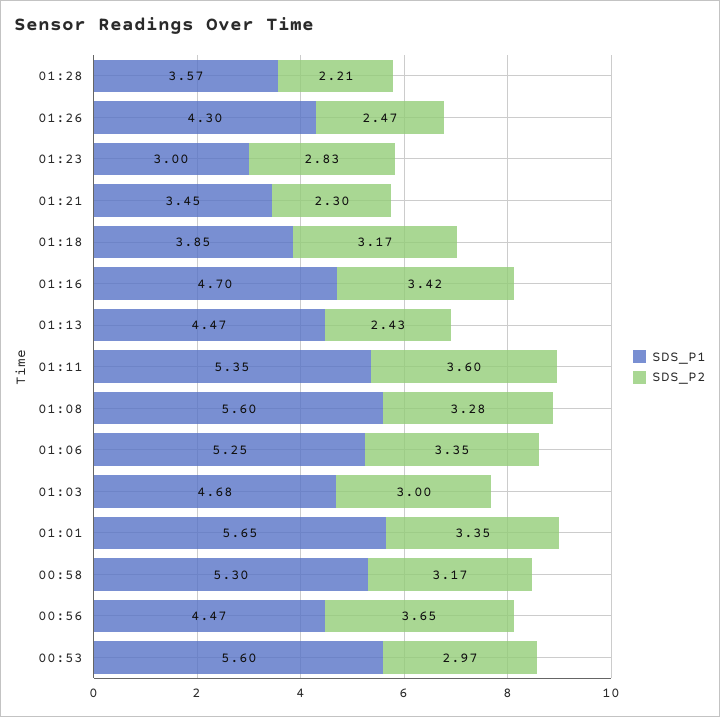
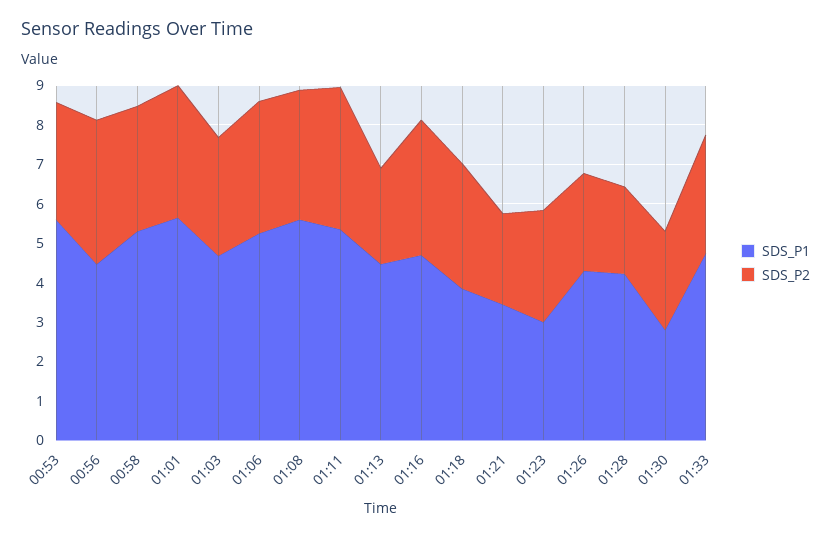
SDS_P1, 01:28: 3.57 -> 4.25
SDS_P1, 01:30: none -> 2.75
SDS_P2, 01:30: none -> 2.5
SDS_P1, 01:33: none -> 4.75
SDS_P2, 01:33: none -> 3

